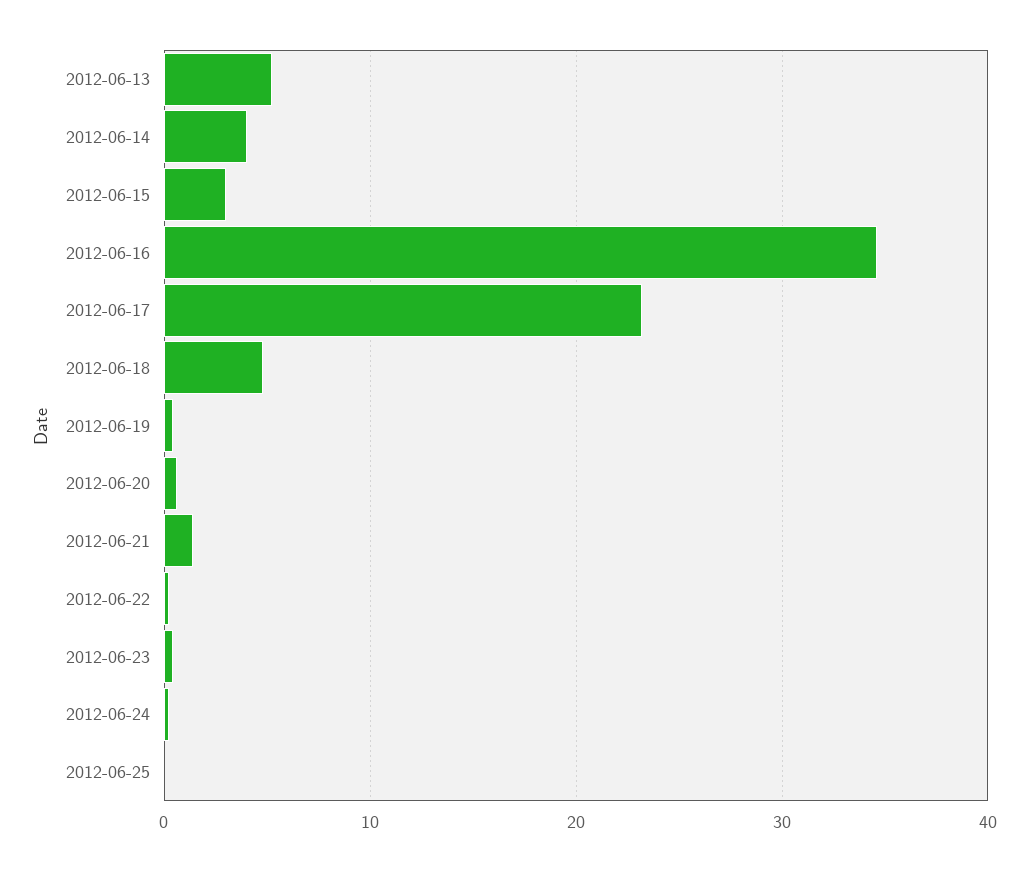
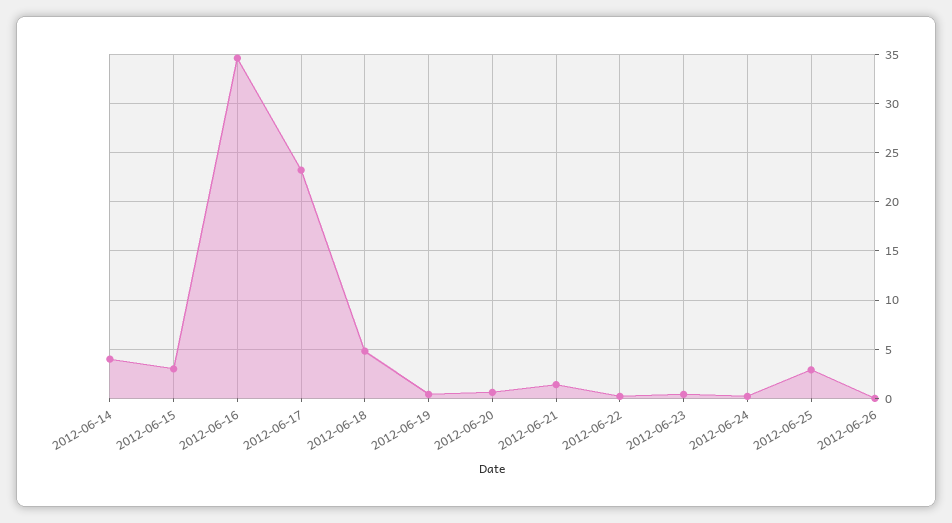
2012-06-13: 5 -> none
2012-06-25: 0 -> 3
2012-06-26: none -> 0

